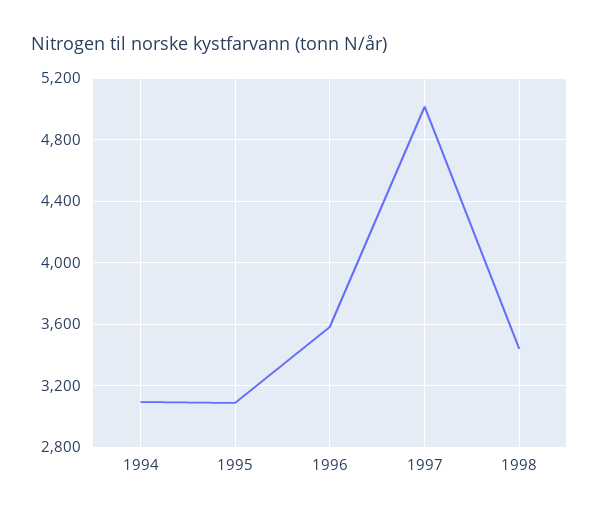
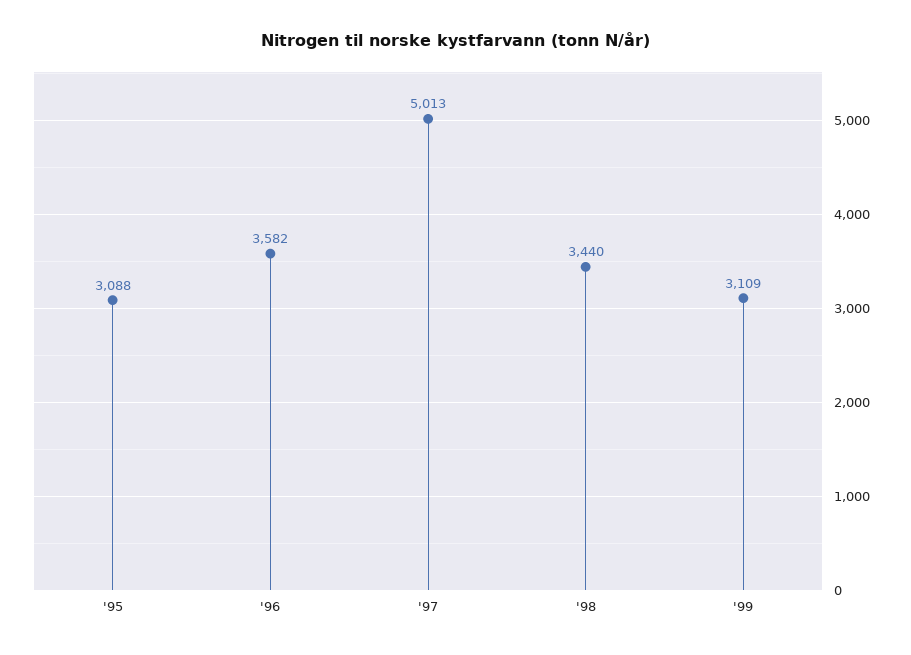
1994: 3100 -> none
'99: none -> 3109

